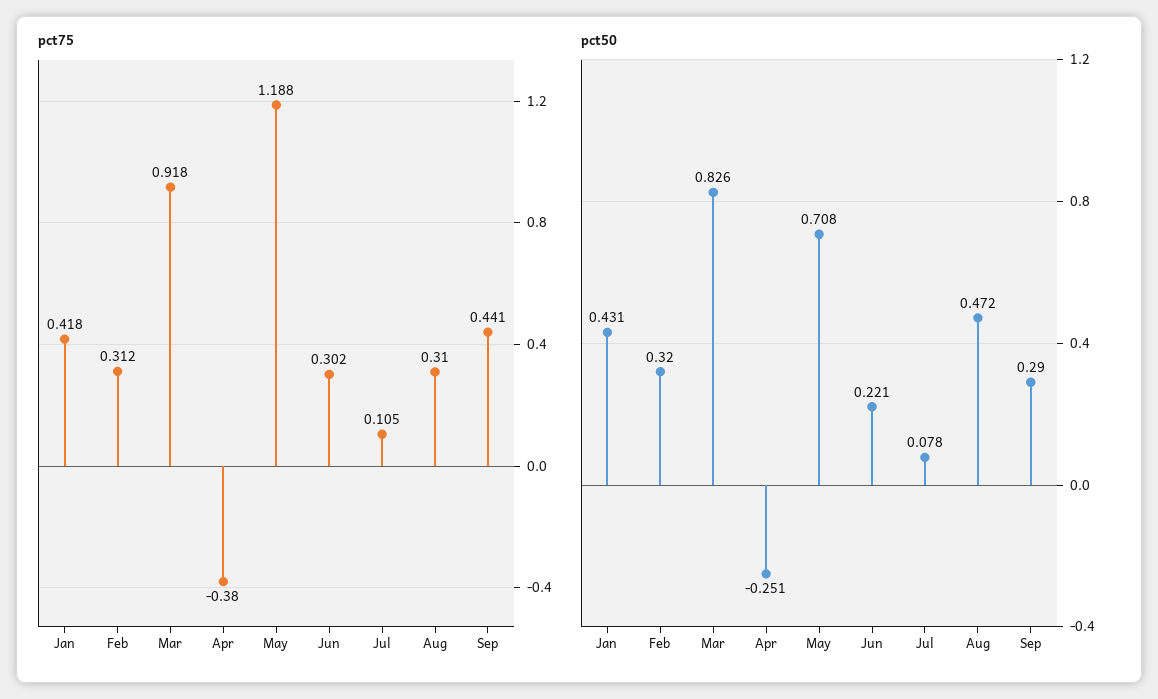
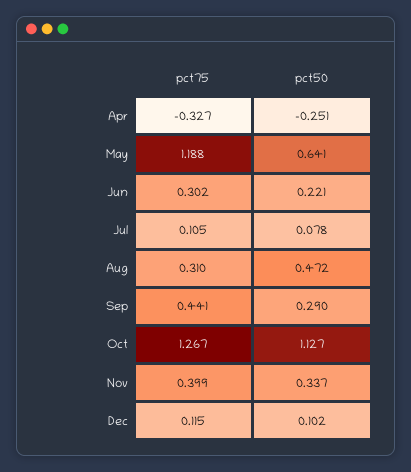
pct75, Jan: 0.418 -> none
pct75, Feb: 0.312 -> none
pct75, Mar: 0.918 -> none
pct75, Apr: -0.38 -> -0.327
pct50, Jan: 0.431 -> none
pct50, Feb: 0.32 -> none
pct50, Mar: 0.826 -> none
pct50, May: 0.708 -> 0.641
pct75, Oct: none -> 1.267
pct50, Oct: none -> 1.127
pct75, Nov: none -> 0.399
pct50, Nov: none -> 0.337
pct75, Dec: none -> 0.115
pct50, Dec: none -> 0.102

